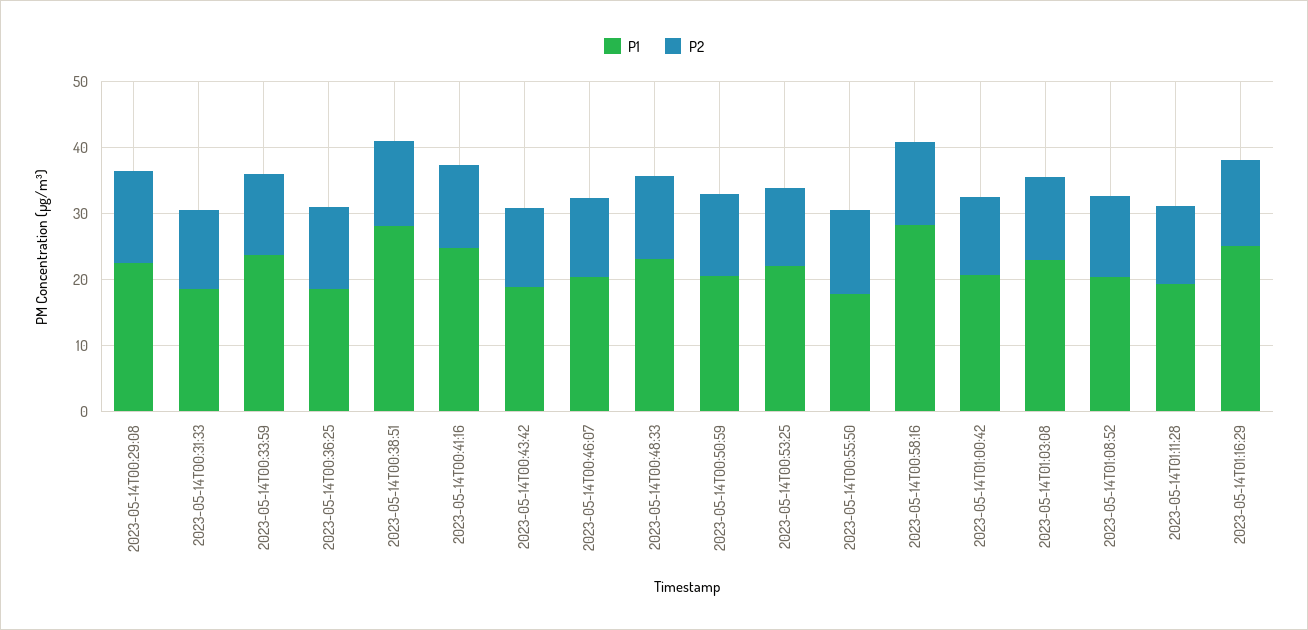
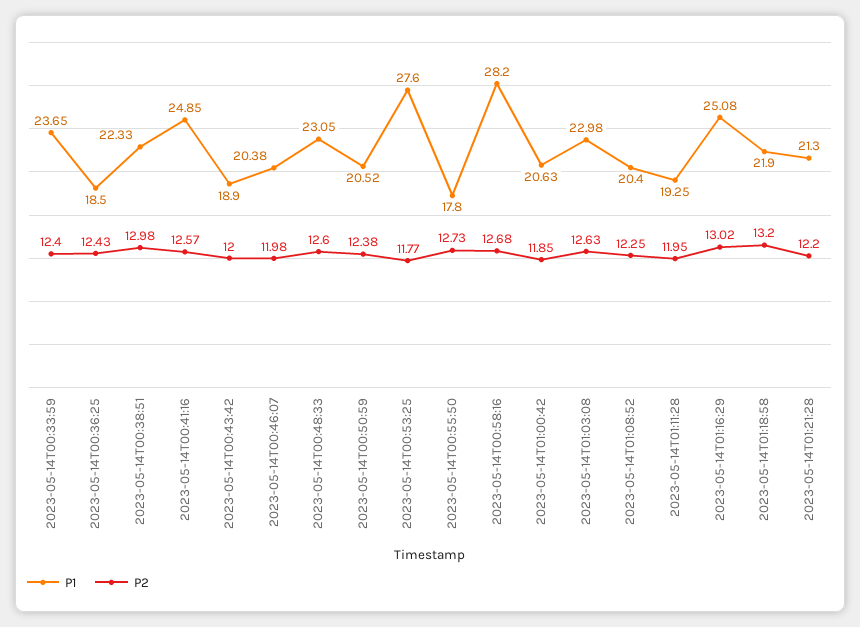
P1, 2023-05-14T00:29:08: 22 -> none
P2, 2023-05-14T00:29:08: 14 -> none
P1, 2023-05-14T00:31:33: 18 -> none
P2, 2023-05-14T00:31:33: 12 -> none
P1, 2023-05-14T00:38:51: 28 -> 22.33
P1, 2023-05-14T00:53:25: 22 -> 27.6
P1, 2023-05-14T01:18:58: none -> 21.9
P2, 2023-05-14T01:18:58: none -> 13.2
P1, 2023-05-14T01:21:28: none -> 21.3
P2, 2023-05-14T01:21:28: none -> 12.2

